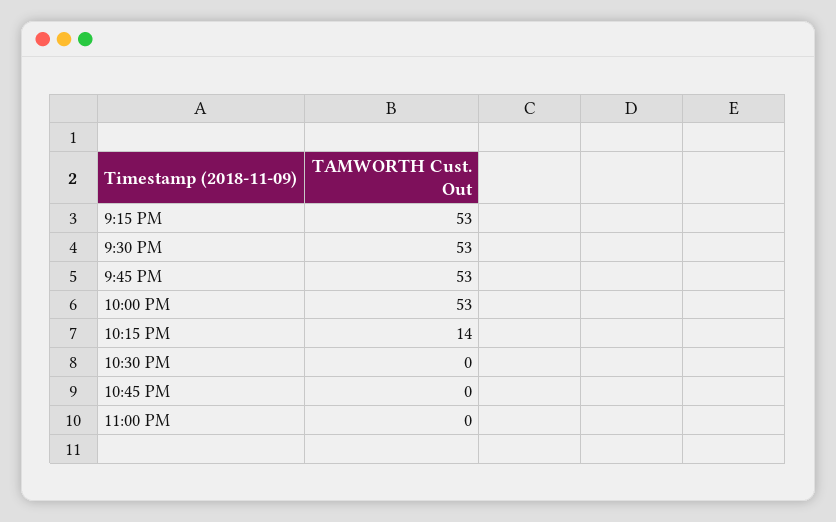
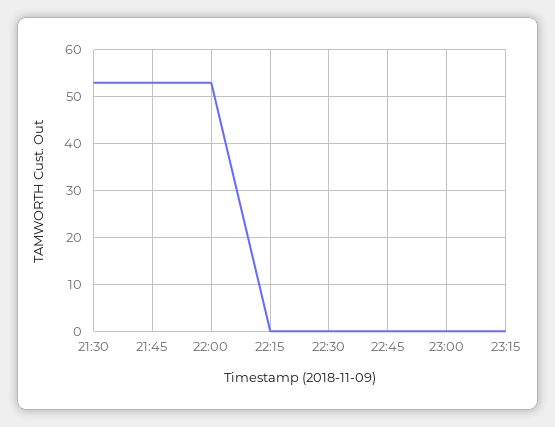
9:15 PM: 53 -> none
10:15 PM: 14 -> 0
23:15: none -> 0

